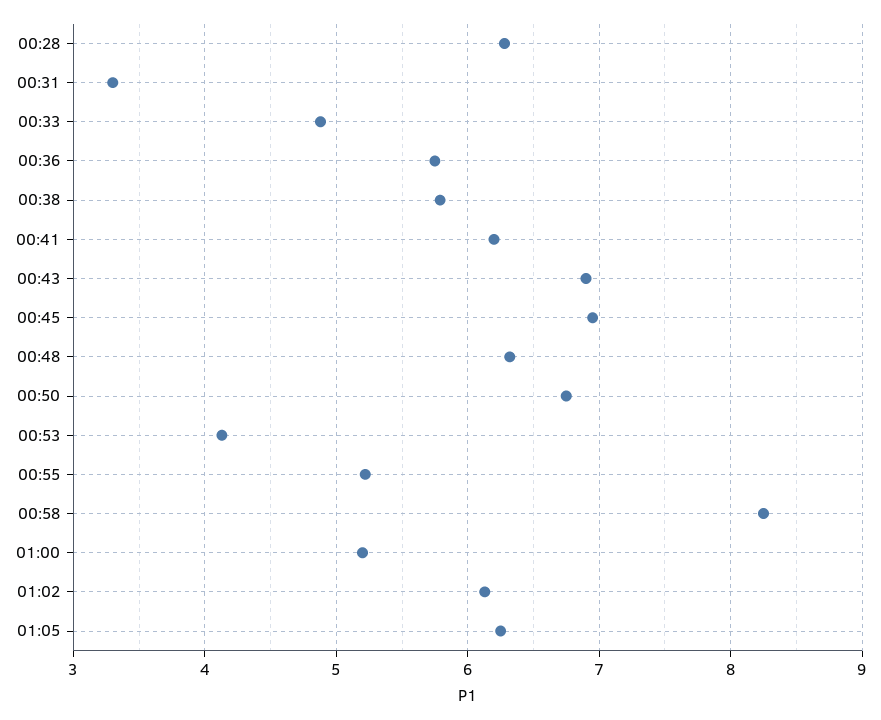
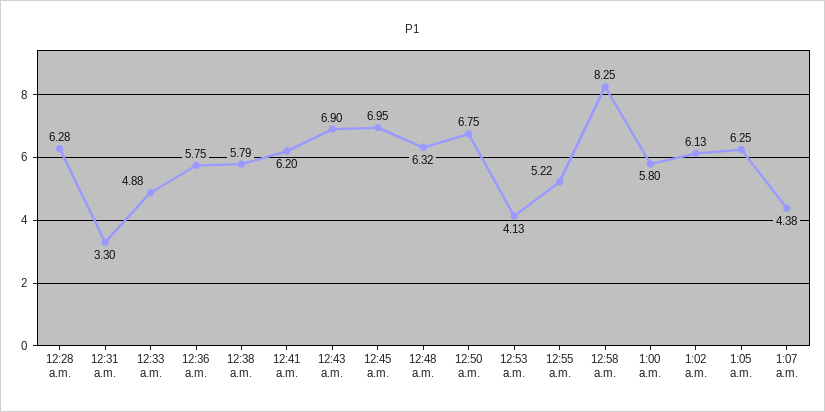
01:00: 5.2 -> 5.8
1:07 a.m.: none -> 4.38

